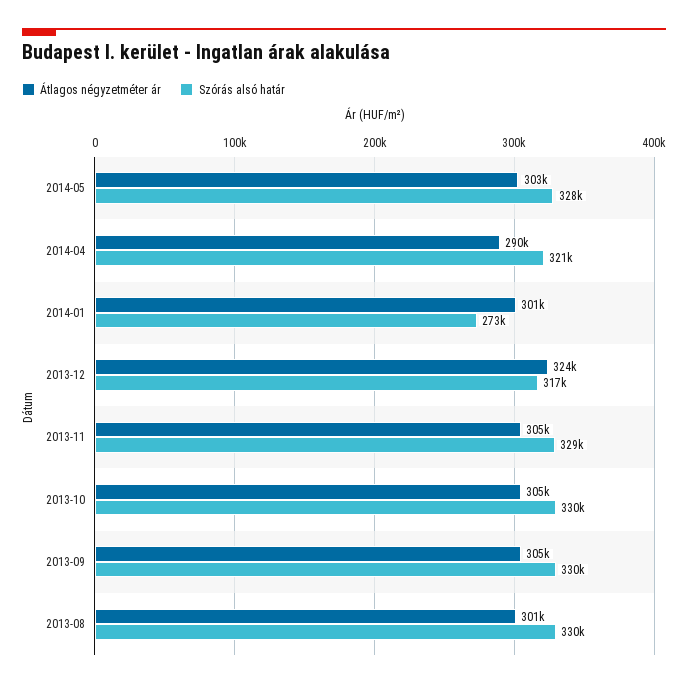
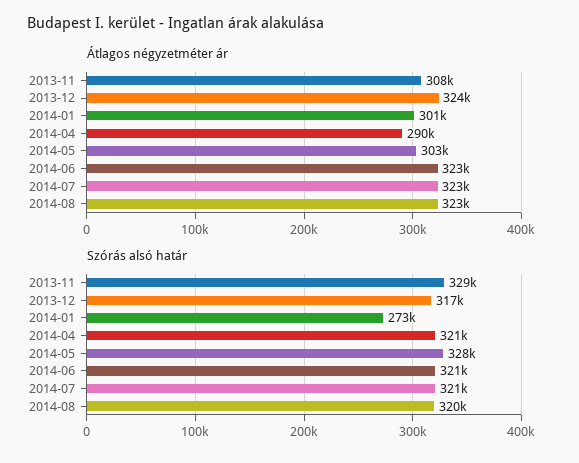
Átlagos négyzetméter ár, 2013-11: 305000 -> 308000
Átlagos négyzetméter ár, 2013-10: 305000 -> none
Szórás alsó határ, 2013-10: 330000 -> none
Átlagos négyzetméter ár, 2013-09: 305000 -> none
Szórás alsó határ, 2013-09: 330000 -> none
Átlagos négyzetméter ár, 2013-08: 301000 -> none
Szórás alsó határ, 2013-08: 330000 -> none
Átlagos négyzetméter ár, 2014-06: none -> 323000
Átlagos négyzetméter ár, 2014-07: none -> 323000
Átlagos négyzetméter ár, 2014-08: none -> 323000
Szórás alsó határ, 2014-06: none -> 321000
Szórás alsó határ, 2014-07: none -> 321000
Szórás alsó határ, 2014-08: none -> 320000

